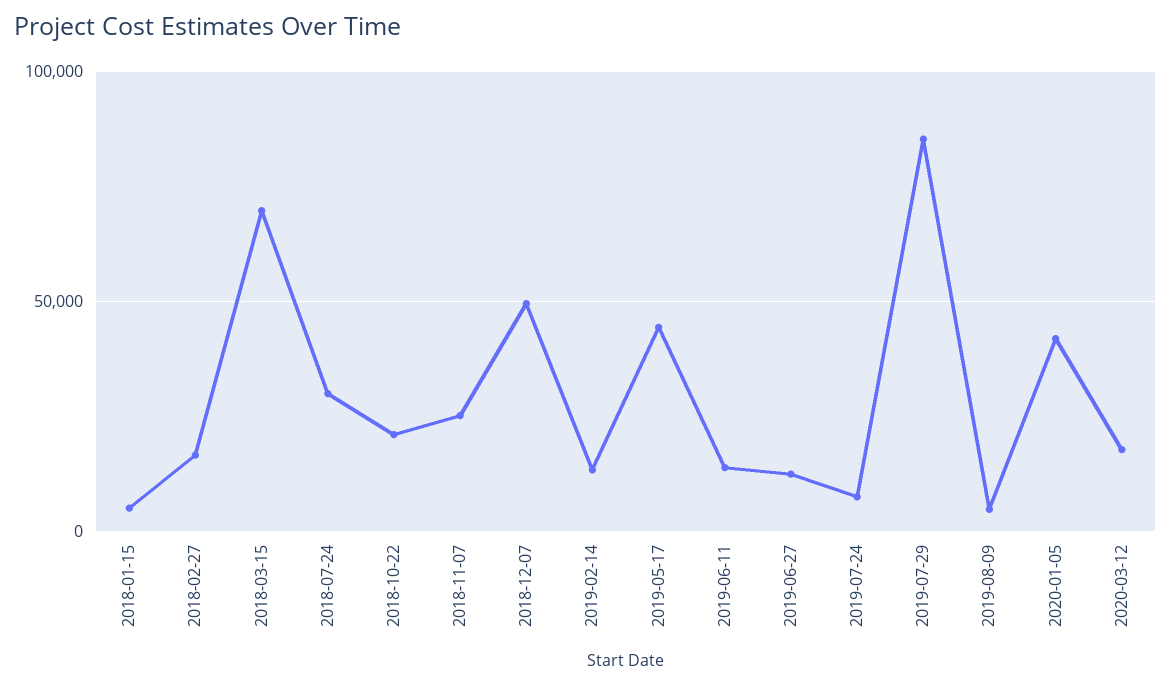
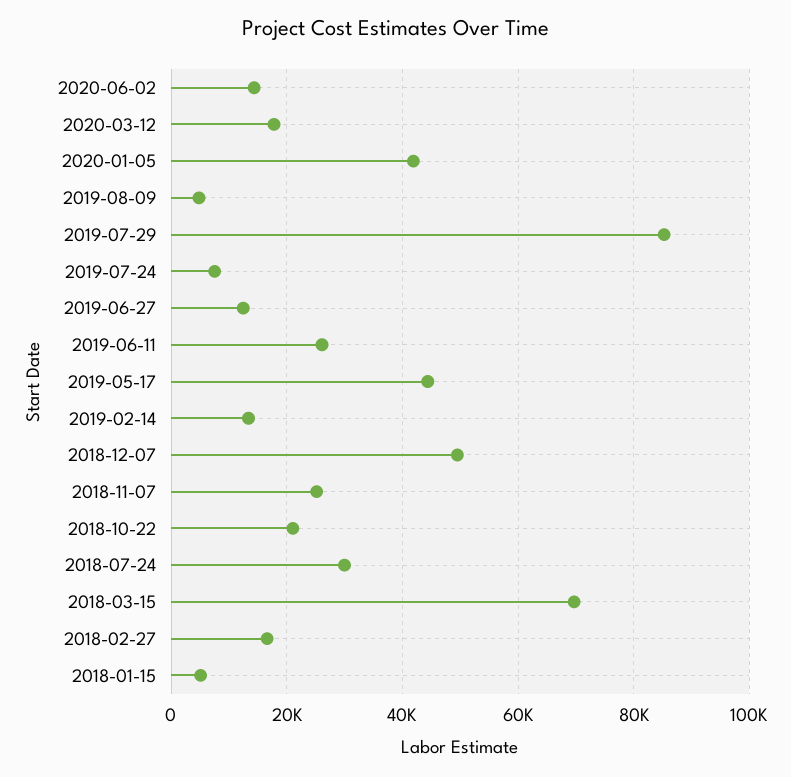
2019-06-11: 15000 -> 26000
2020-06-02: none -> 14000

